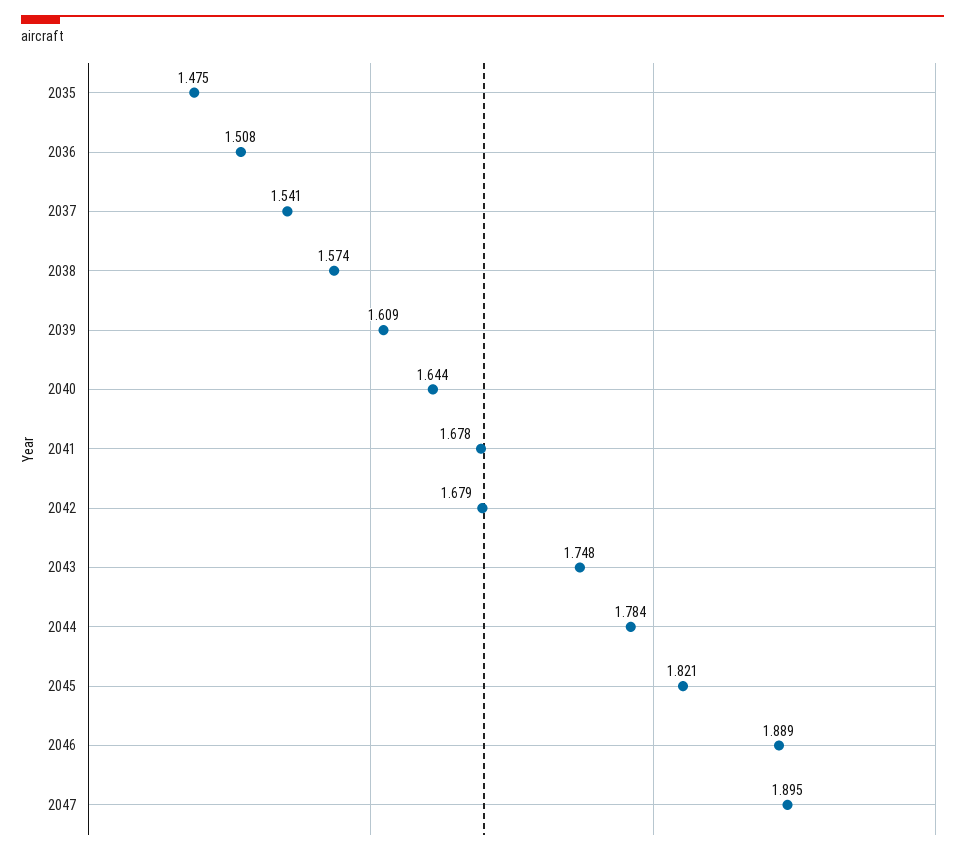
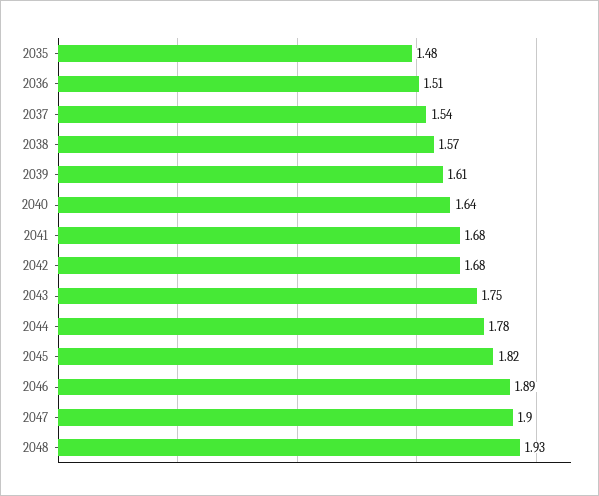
2048: none -> 1.93

